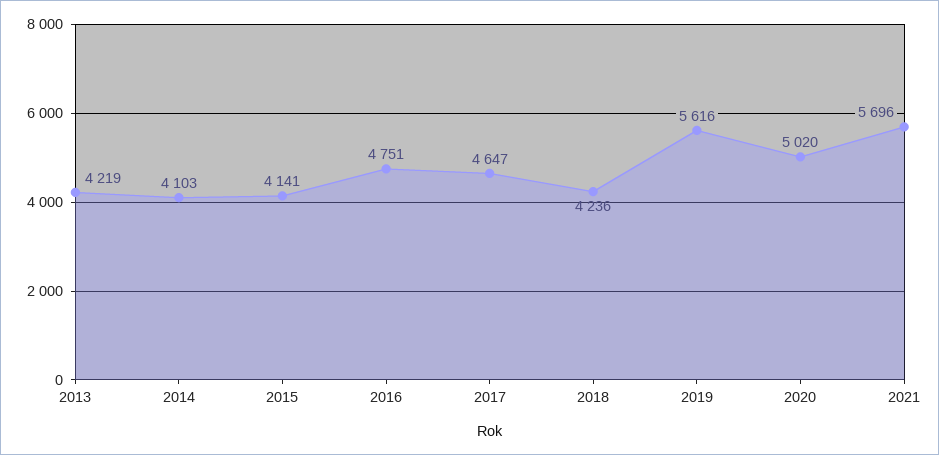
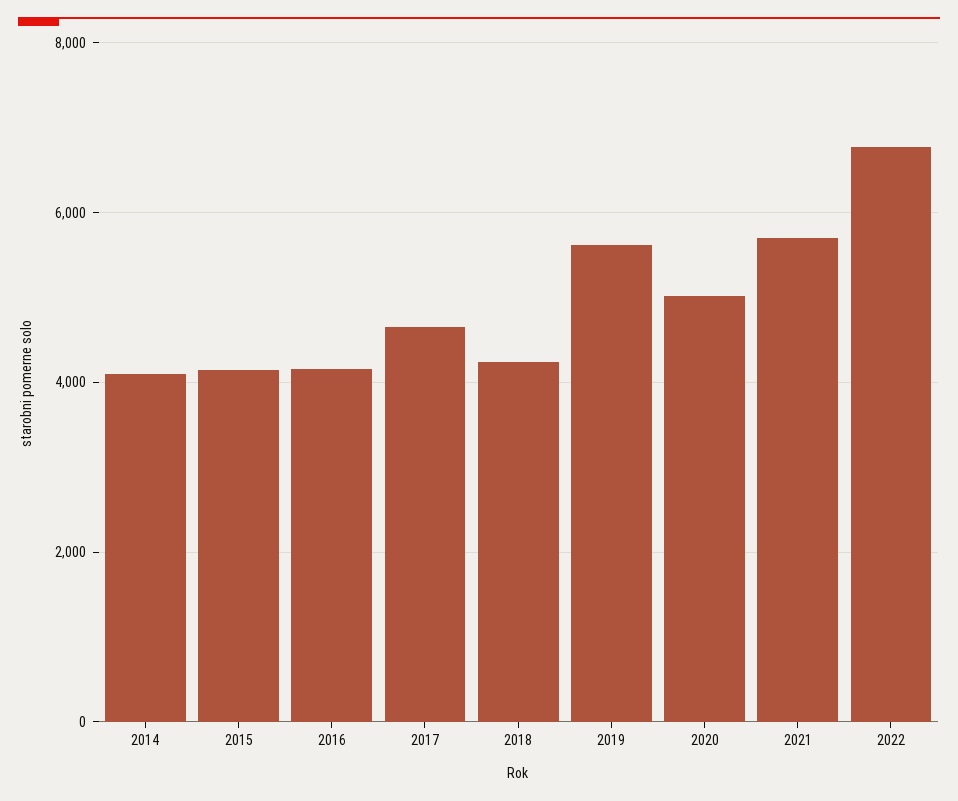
2013: 4219 -> none
2016: 4751 -> 4200
2022: none -> 6800

